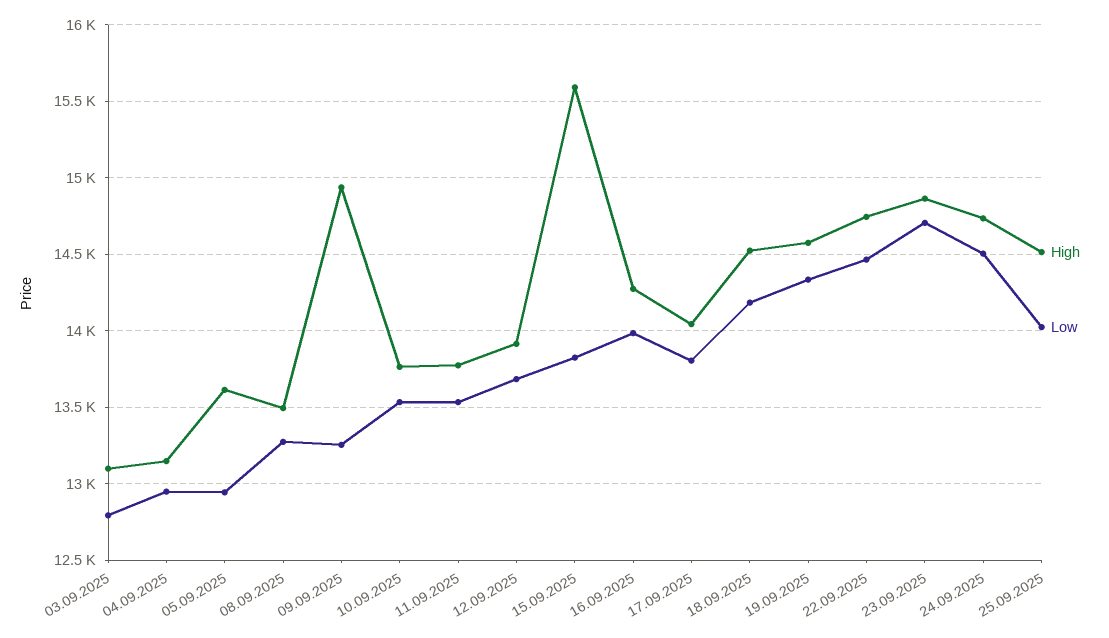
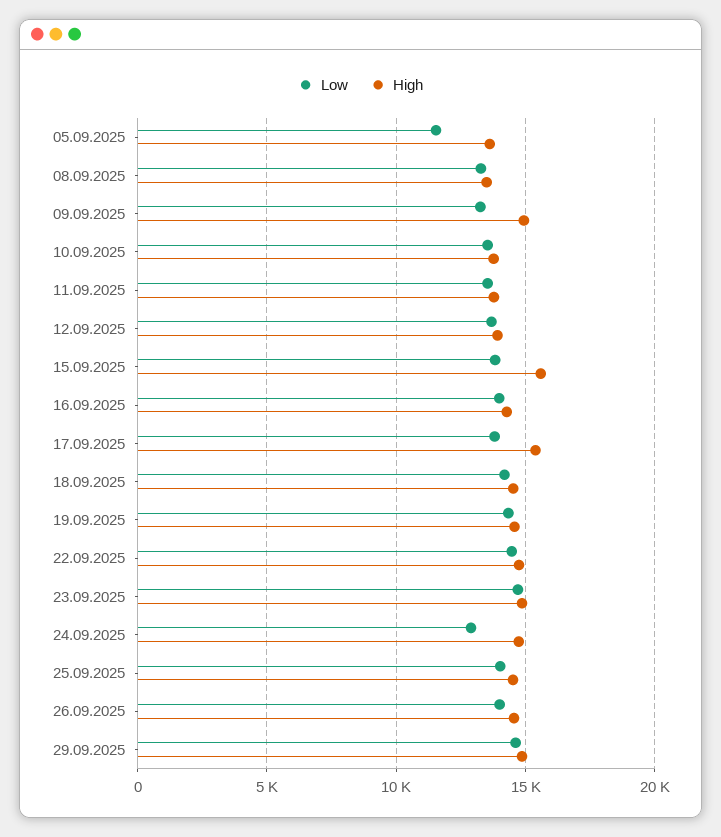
High, 03.09.2025: 13100 -> none
Low, 03.09.2025: 12800 -> none
High, 04.09.2025: 13150 -> none
Low, 04.09.2025: 12950 -> none
Low, 05.09.2025: 12950 -> 11500
High, 17.09.2025: 14050 -> 15500
Low, 24.09.2025: 14500 -> 13000
Low, 26.09.2025: none -> 14000
High, 26.09.2025: none -> 14500
Low, 29.09.2025: none -> 14500
High, 29.09.2025: none -> 15000

